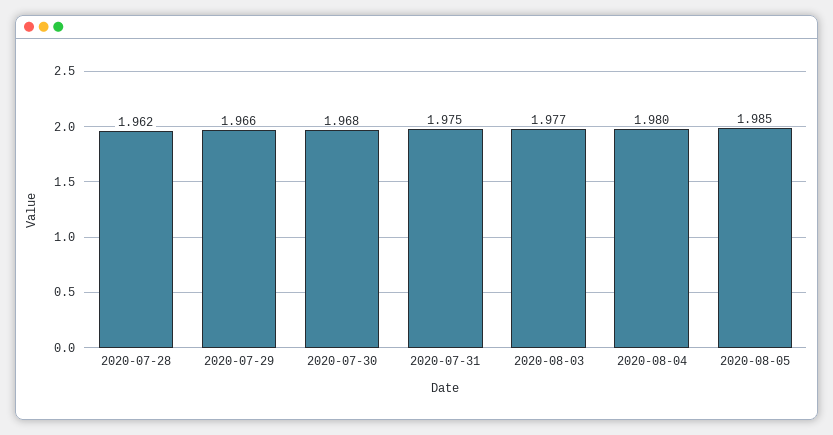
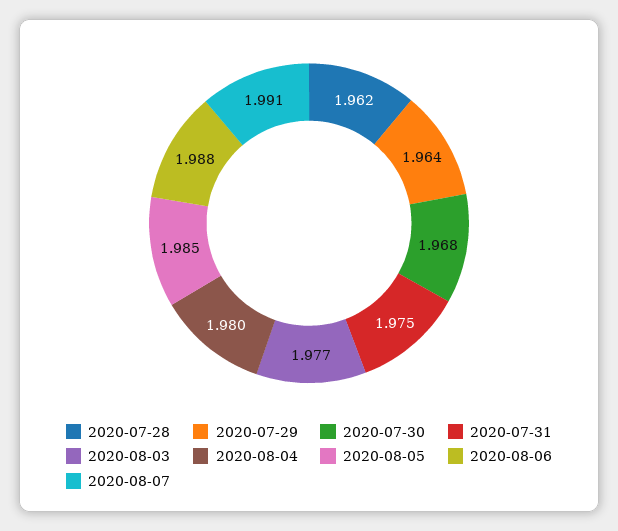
2020-07-29: 1.966 -> 1.964
2020-08-06: none -> 1.988
2020-08-07: none -> 1.991

